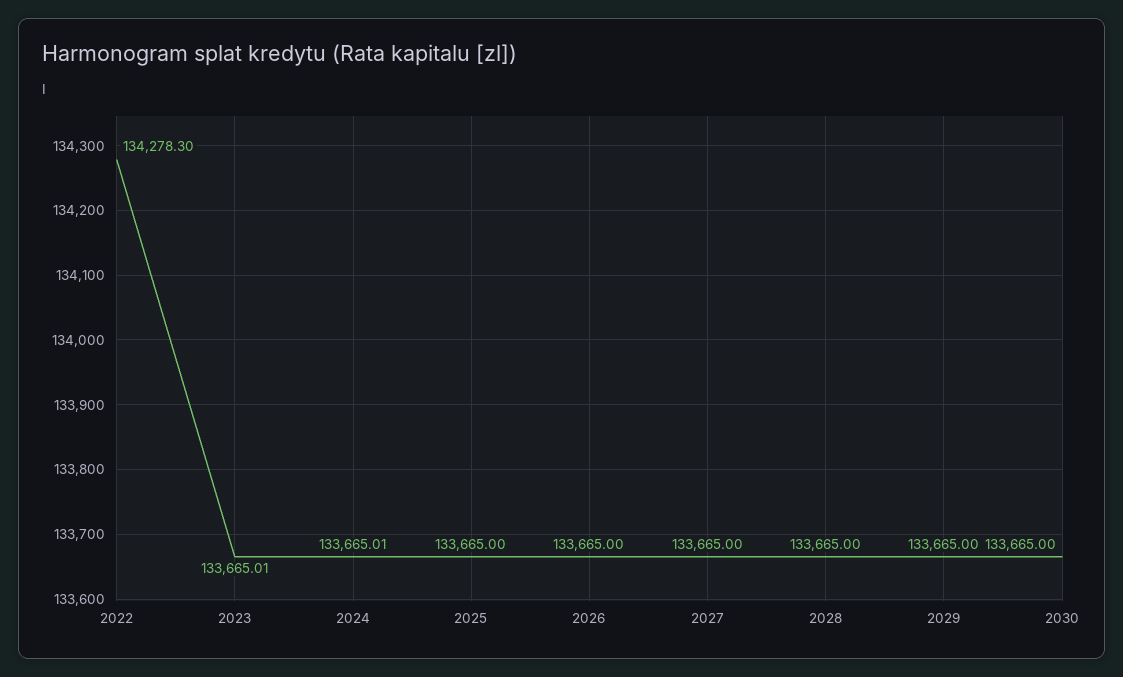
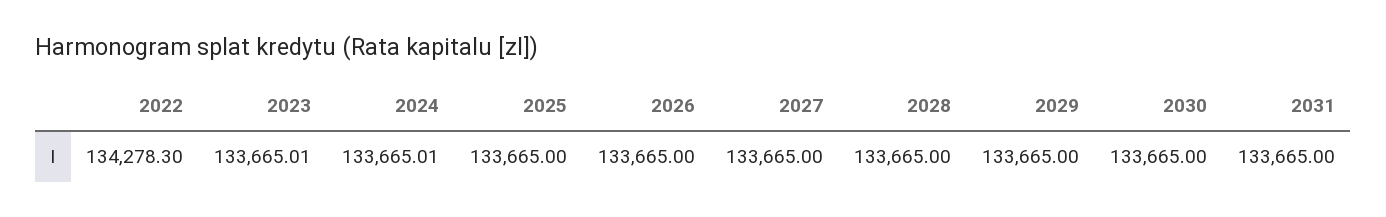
2031: none -> 133665

